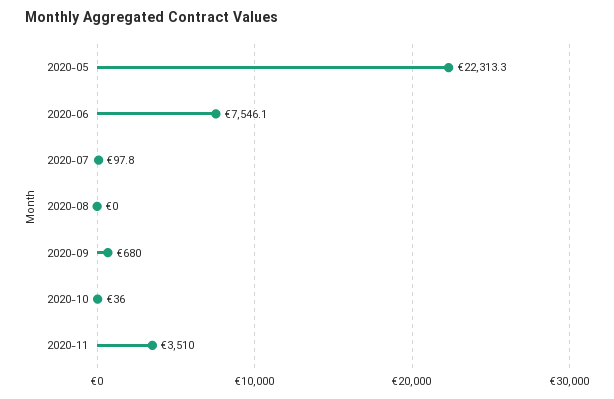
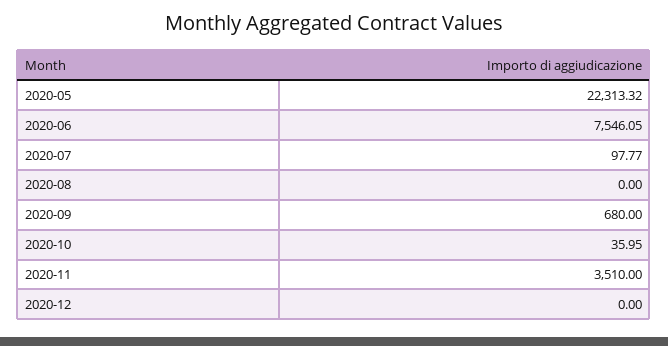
2020-12: none -> 0

